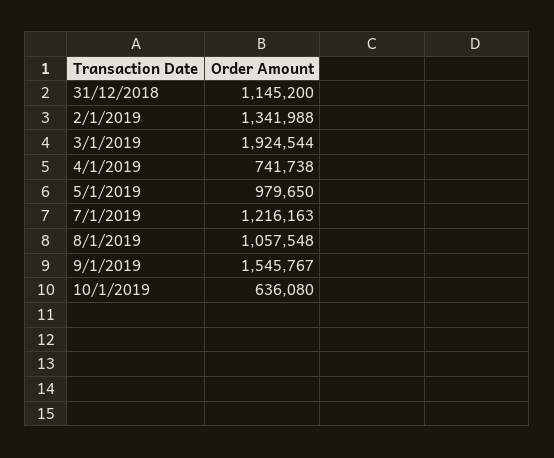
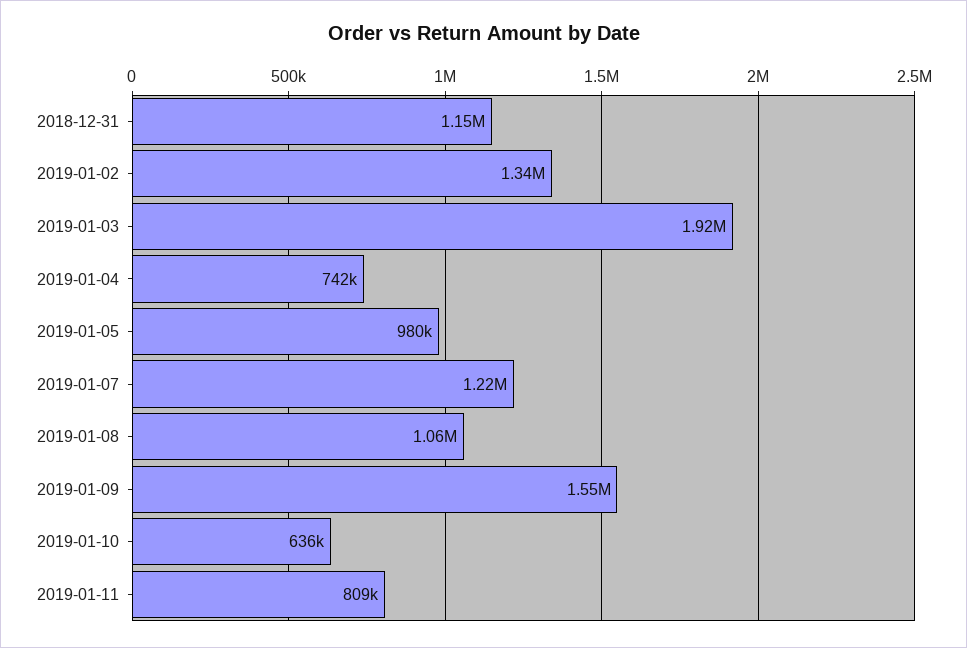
2019-01-11: none -> 809000

